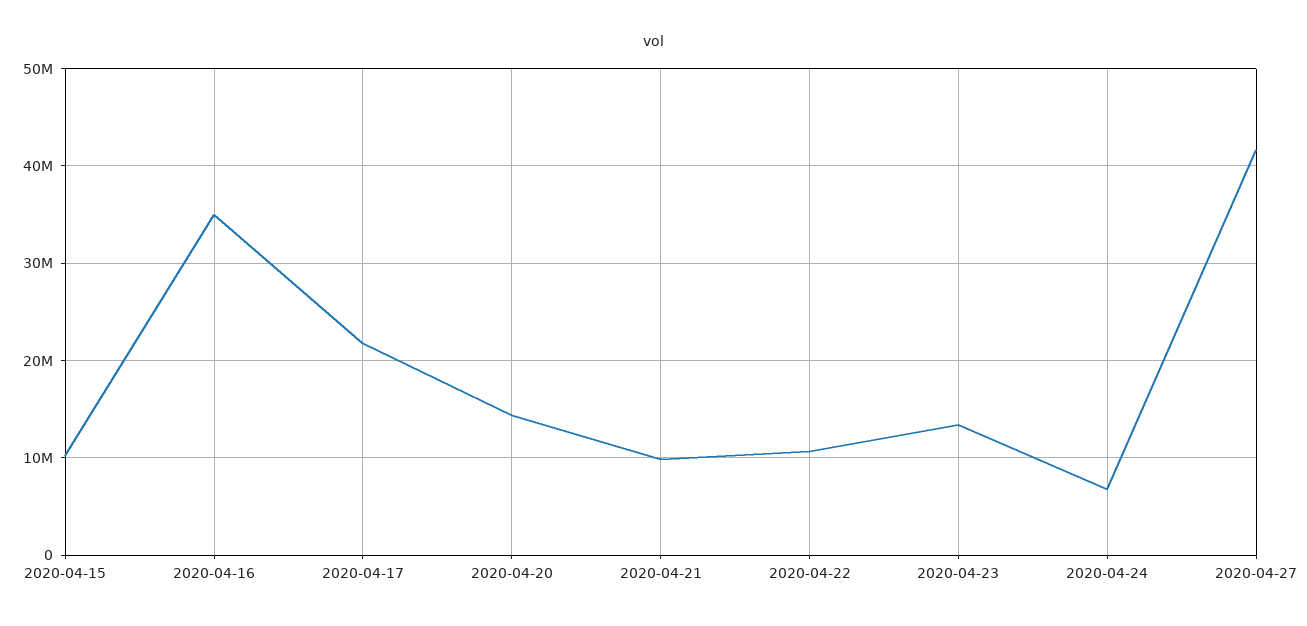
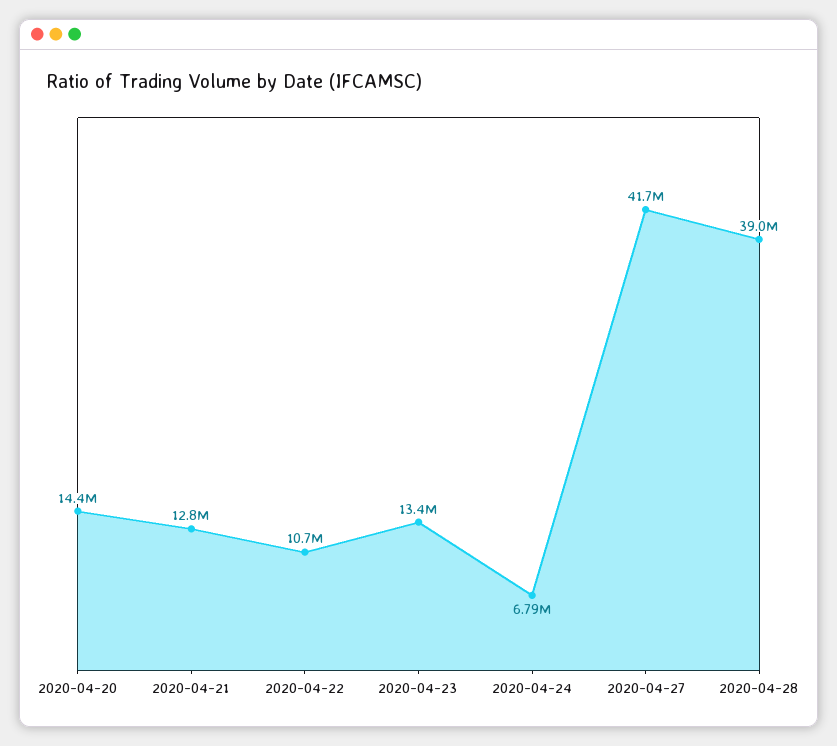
2020-04-15: 10000000 -> none
2020-04-16: 35000000 -> none
2020-04-17: 22000000 -> none
2020-04-21: 10000000 -> 12800000
2020-04-28: none -> 39000000

